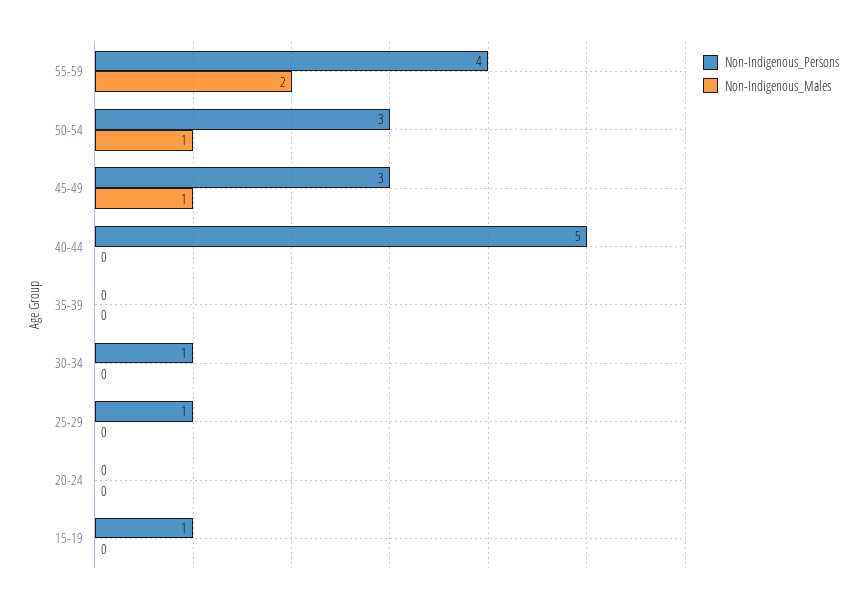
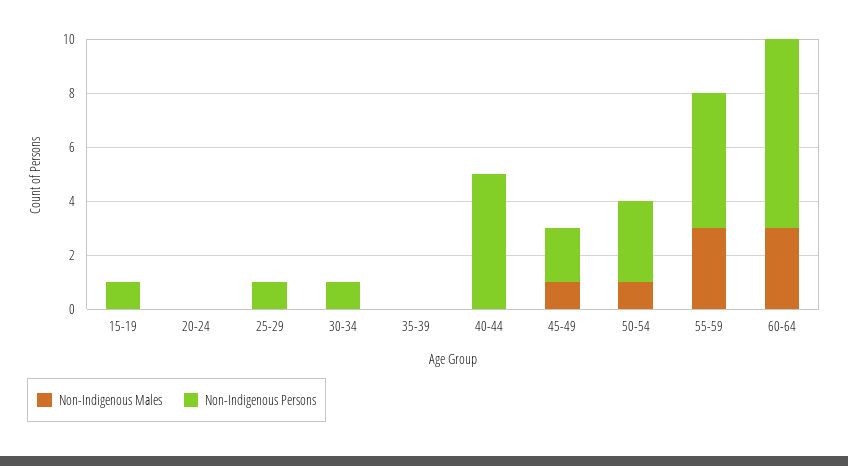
Non-Indigenous_Persons, 55-59: 4 -> 5
Non-Indigenous_Males, 55-59: 2 -> 3
Non-Indigenous_Persons, 45-49: 3 -> 2
Non-Indigenous_Males, 60-64: none -> 3
Non-Indigenous_Persons, 60-64: none -> 7

